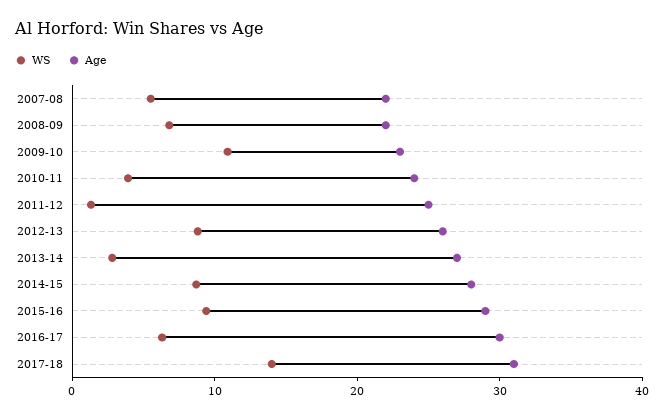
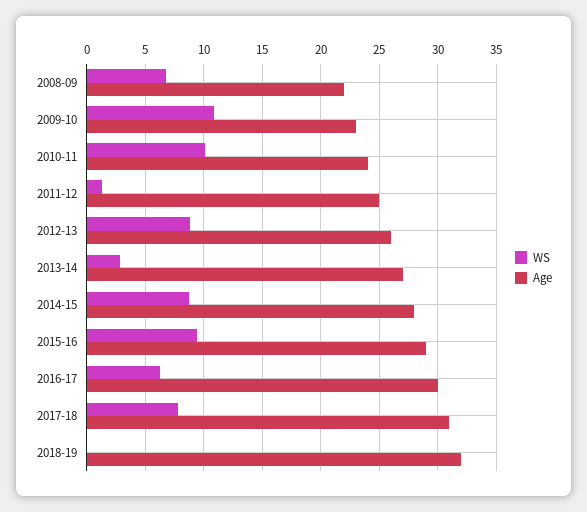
WS, 2007-08: 6 -> none
Age, 2007-08: 22 -> none
WS, 2010-11: 4 -> 10
WS, 2017-18: 14 -> 8
WS, 2018-19: none -> 0
Age, 2018-19: none -> 32

